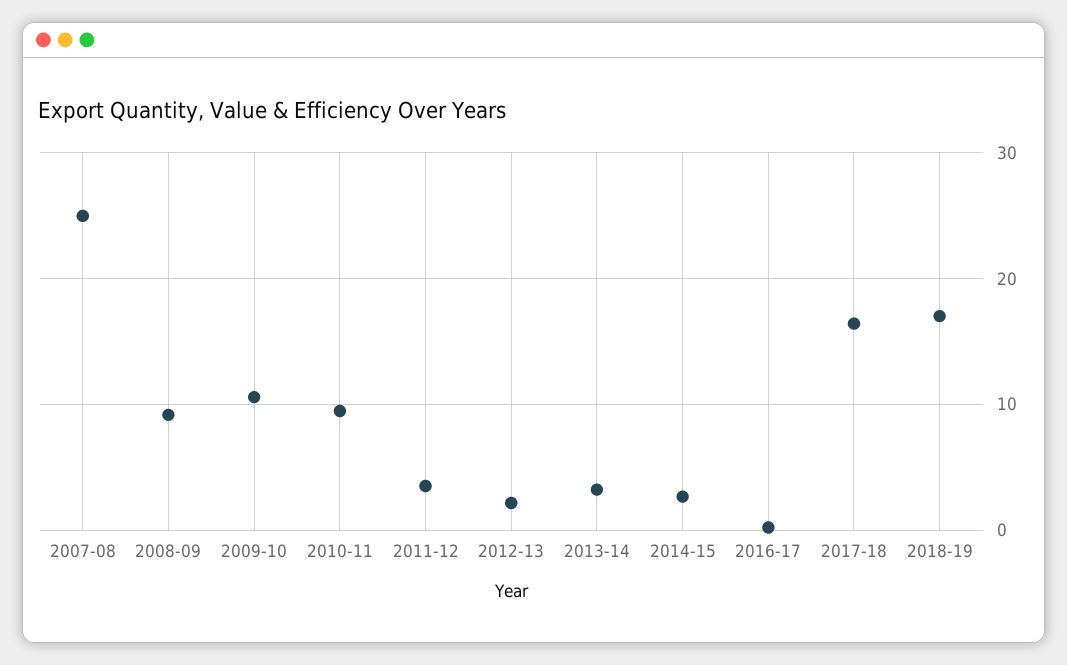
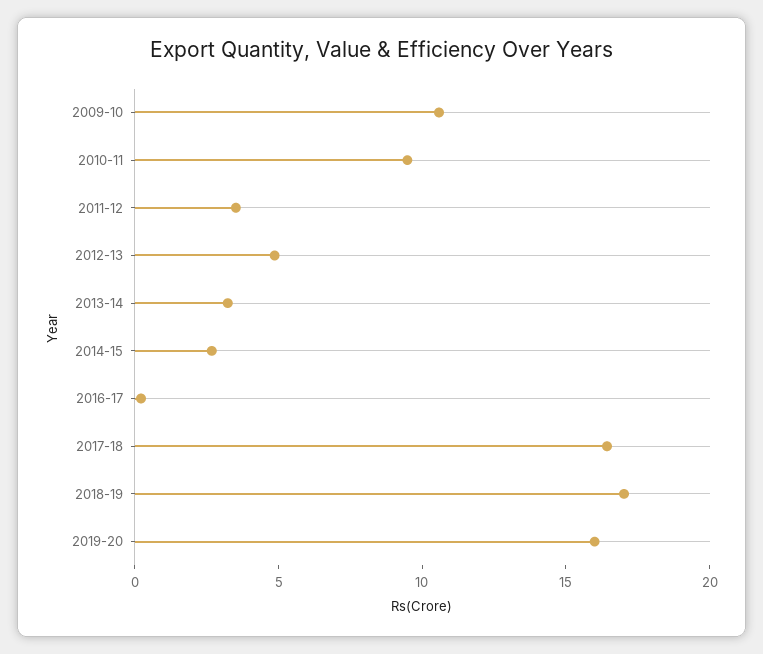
2007-08: 25 -> none
2008-09: 9 -> none
2012-13: 2 -> 5
2019-20: none -> 16

